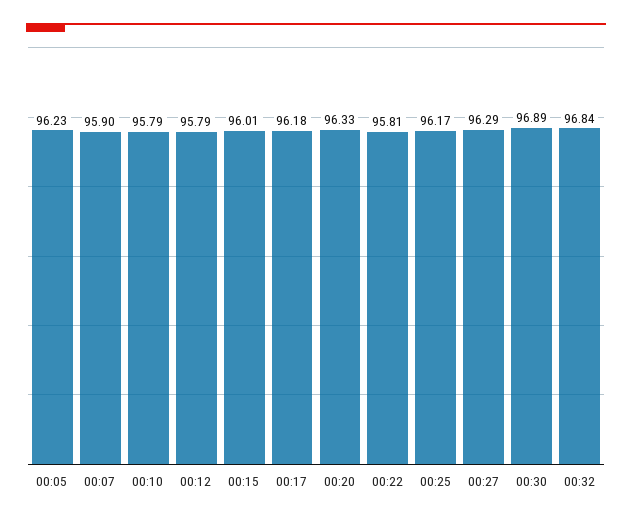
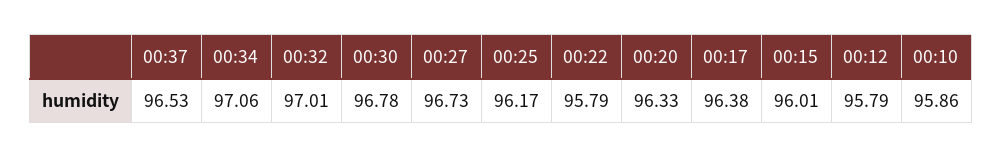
00:05: 96.23 -> none
00:07: 95.9 -> none
00:10: 95.79 -> 95.86
00:17: 96.18 -> 96.38
00:22: 95.81 -> 95.79
00:27: 96.29 -> 96.73
00:30: 96.89 -> 96.78
00:32: 96.84 -> 97.01
00:37: none -> 96.53
00:34: none -> 97.06

